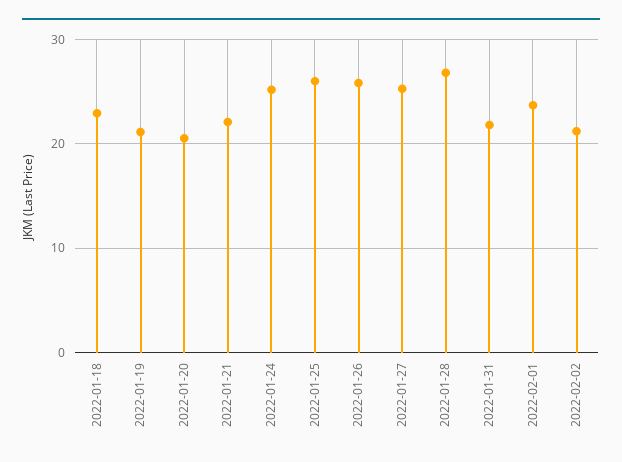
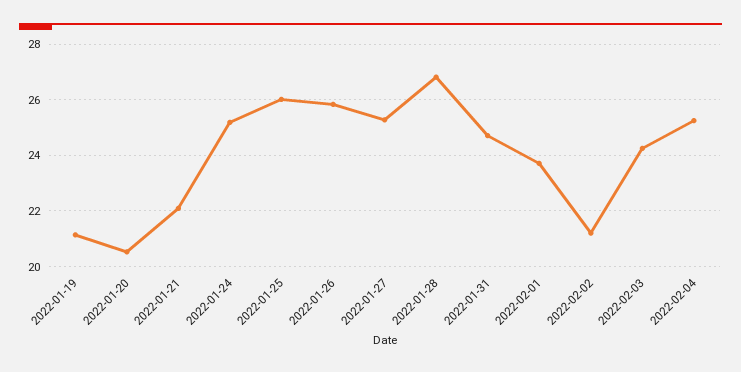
2022-01-18: 23 -> none
2022-01-31: 22 -> 24.75
2022-02-03: none -> 24.25
2022-02-04: none -> 25.25

